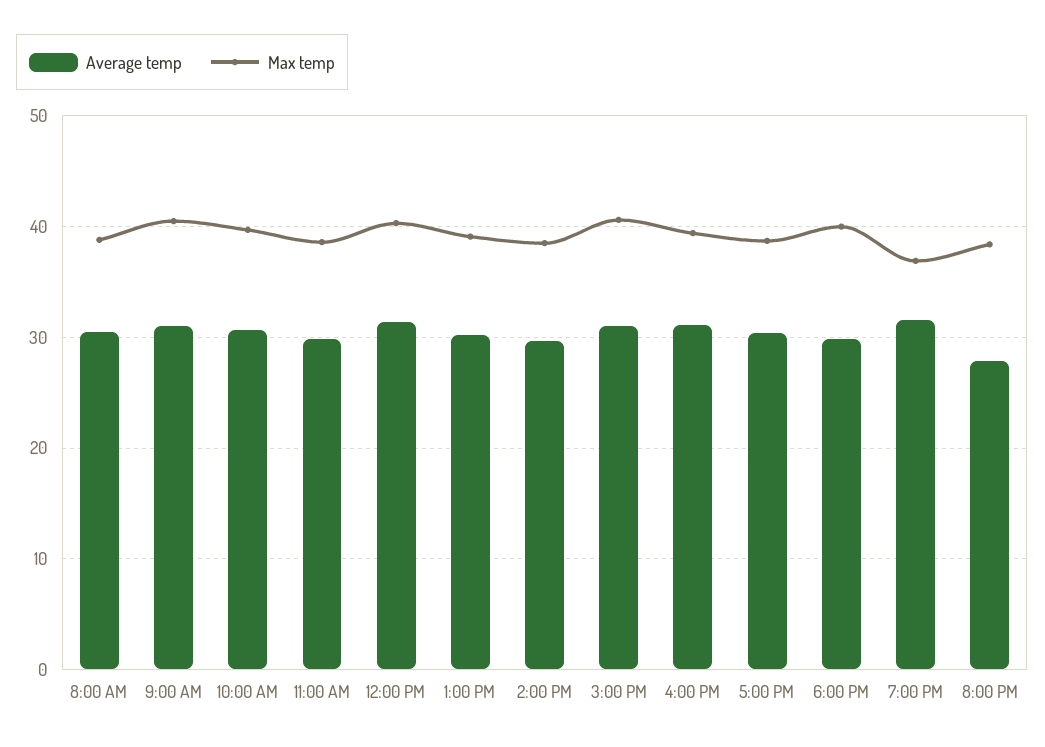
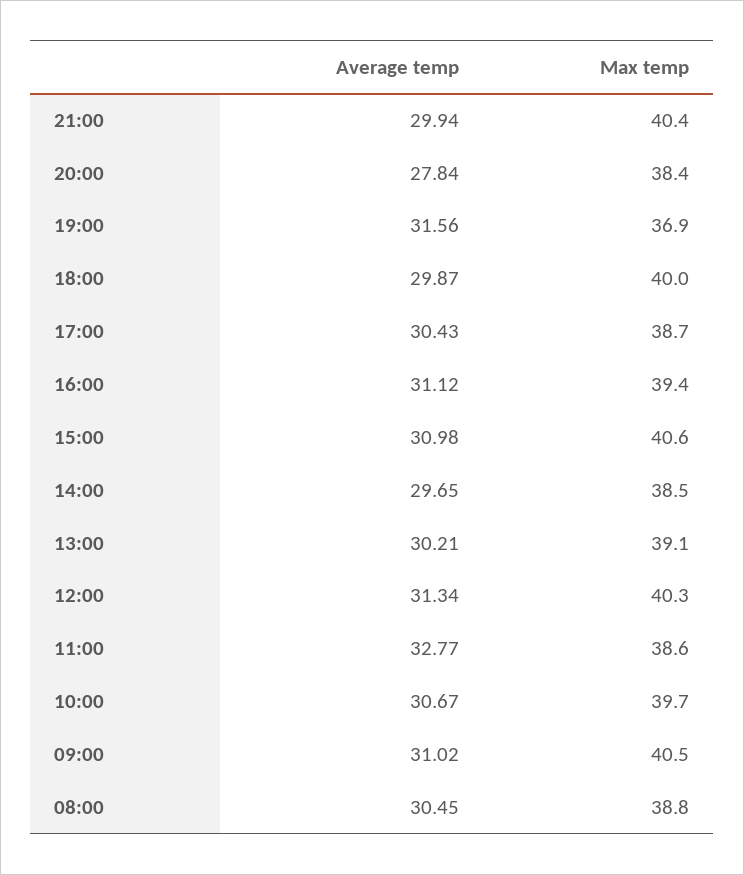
Average temp, 11:00 AM: 30 -> 32.77
Average temp, 21:00: none -> 29.94
Max temp, 21:00: none -> 40.4

